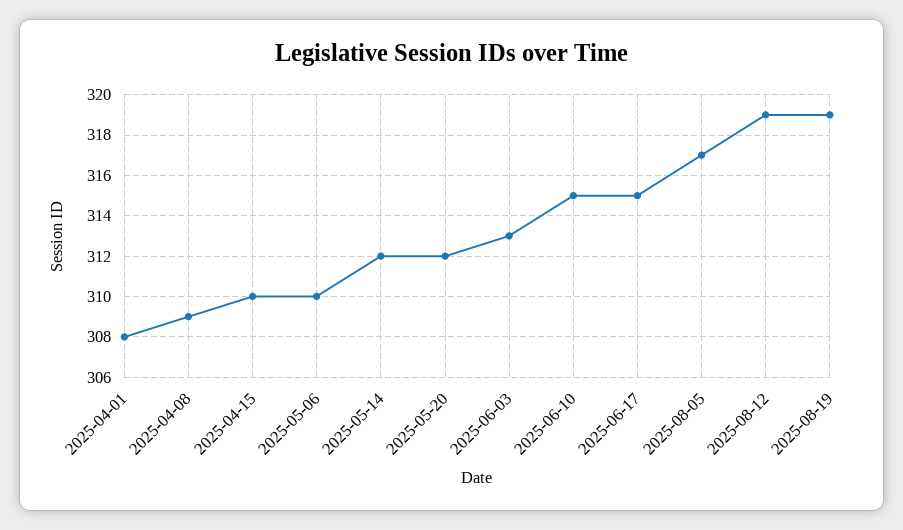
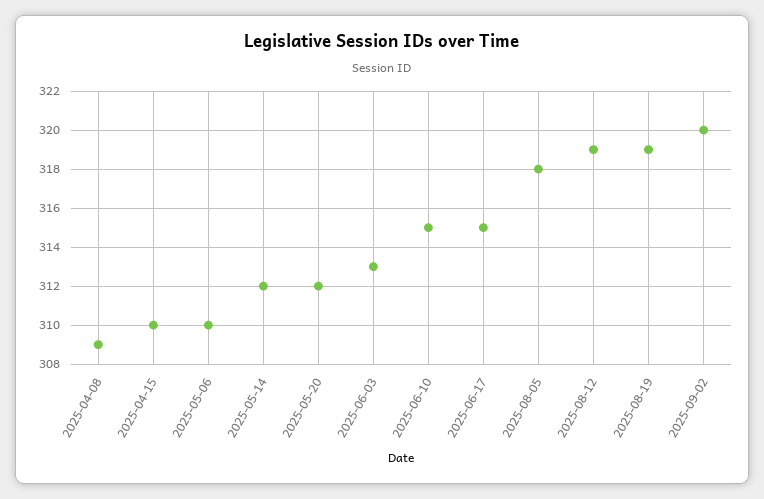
2025-04-01: 308 -> none
2025-08-05: 317 -> 318
2025-09-02: none -> 320

